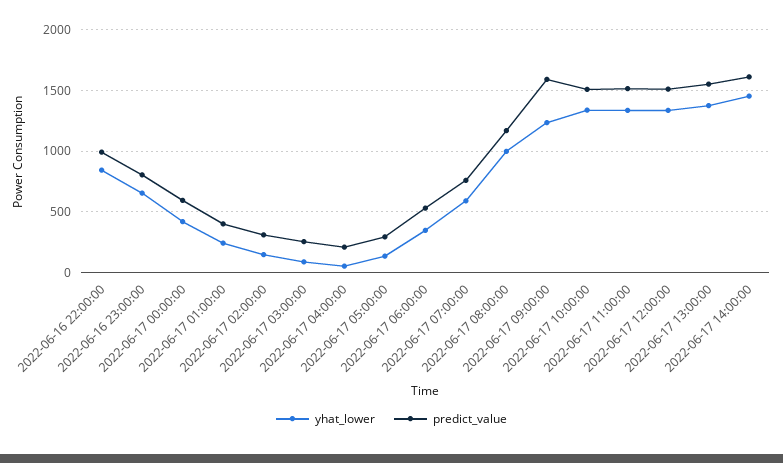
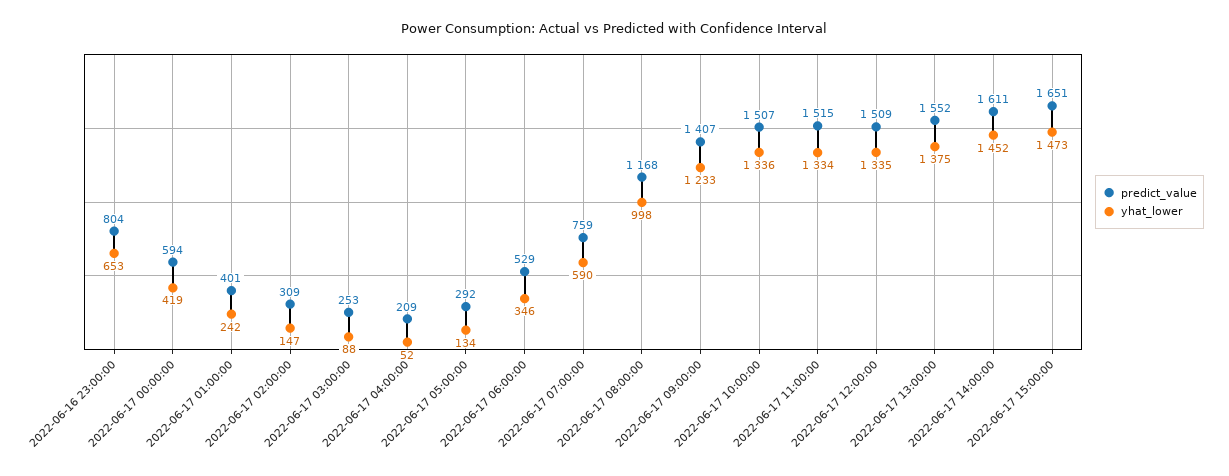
yhat_lower, 2022-06-16 22:00:00: 850 -> none
predict_value, 2022-06-16 22:00:00: 1000 -> none
predict_value, 2022-06-17 09:00:00: 1600 -> 1407
predict_value, 2022-06-17 15:00:00: none -> 1651
yhat_lower, 2022-06-17 15:00:00: none -> 1473

